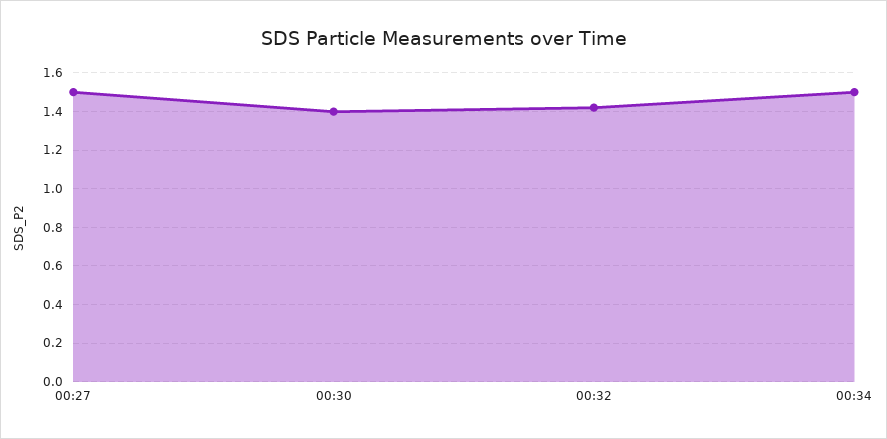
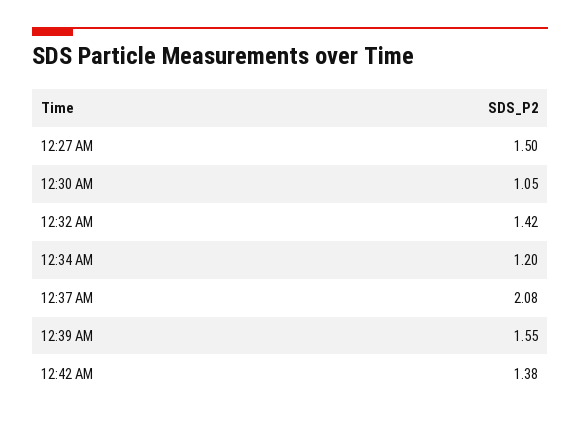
00:30: 1.4 -> 1.05
00:34: 1.5 -> 1.2
12:37 AM: none -> 2.08
12:39 AM: none -> 1.55
12:42 AM: none -> 1.38

